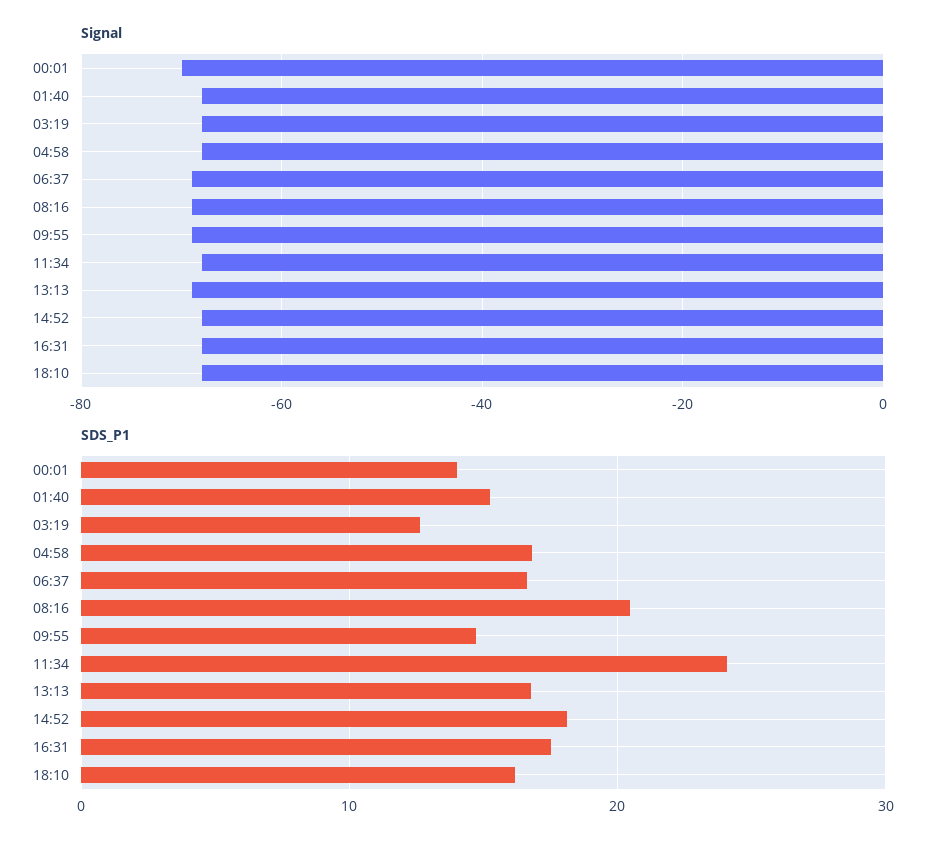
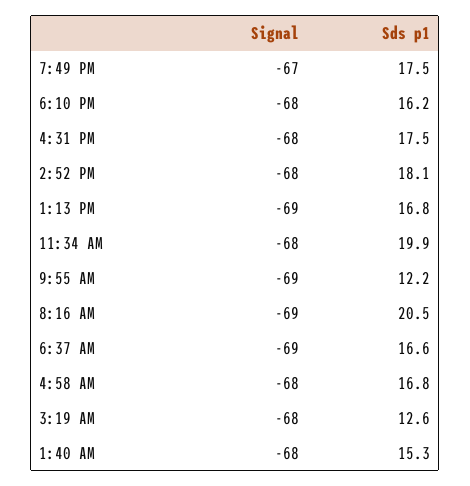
Signal, 00:01: -70 -> none
SDS_P1, 00:01: 14 -> none
SDS_P1, 09:55: 15 -> 12.2
SDS_P1, 11:34: 24 -> 19.9
Signal, 7:49 PM: none -> -67
SDS_P1, 7:49 PM: none -> 17.5

